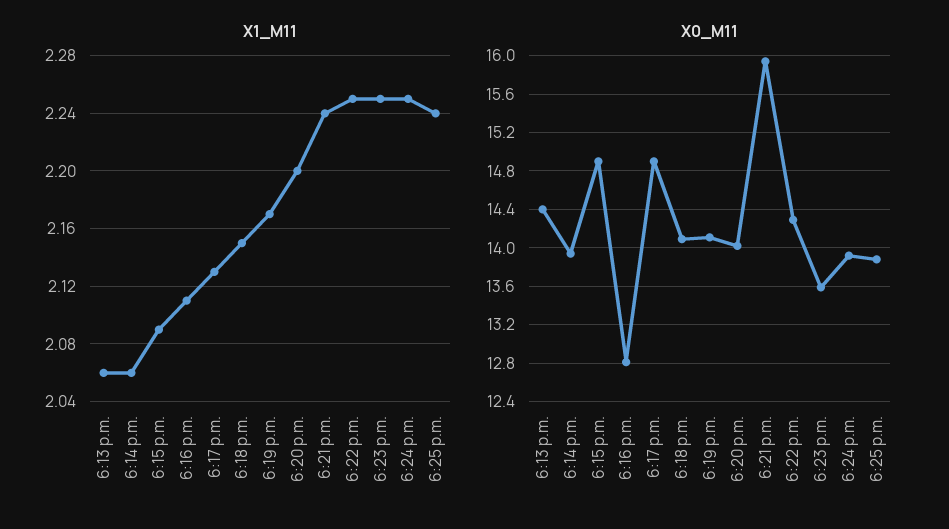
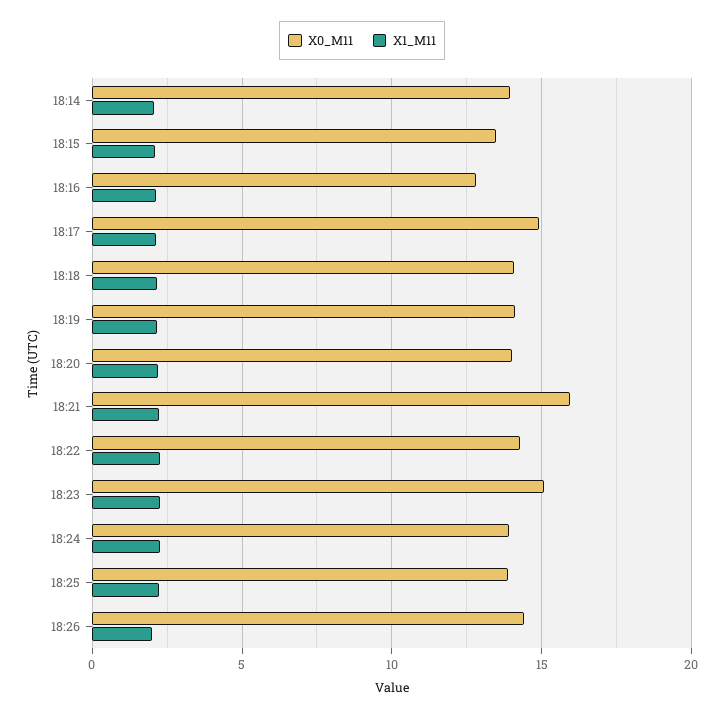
X1_M11, 6:13 p.m.: 2.06 -> none
X0_M11, 6:13 p.m.: 14.4 -> none
X0_M11, 6:15 p.m.: 14.9 -> 13.5
X0_M11, 6:23 p.m.: 13.6 -> 15
X0_M11, 18:26: none -> 14.5
X1_M11, 18:26: none -> 2

